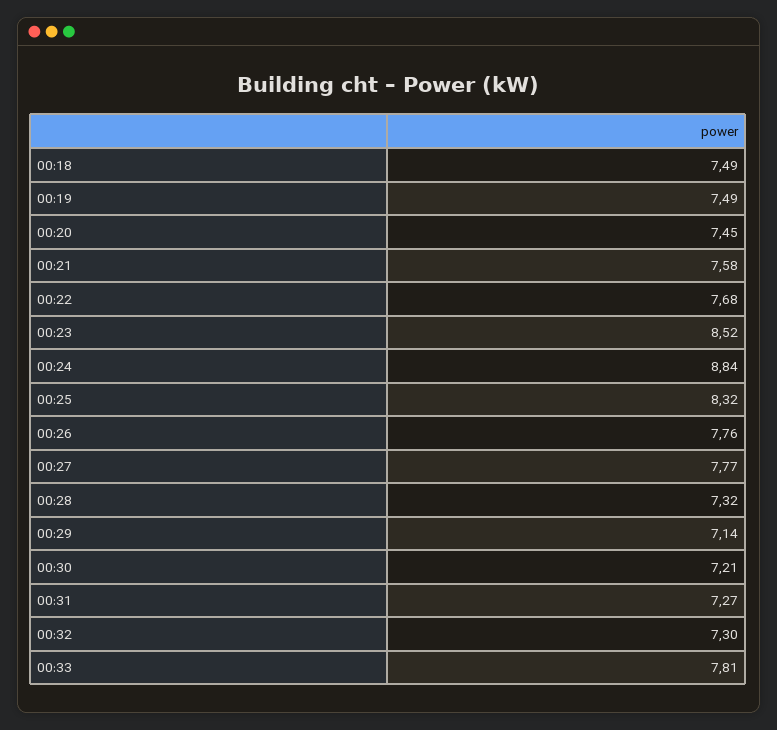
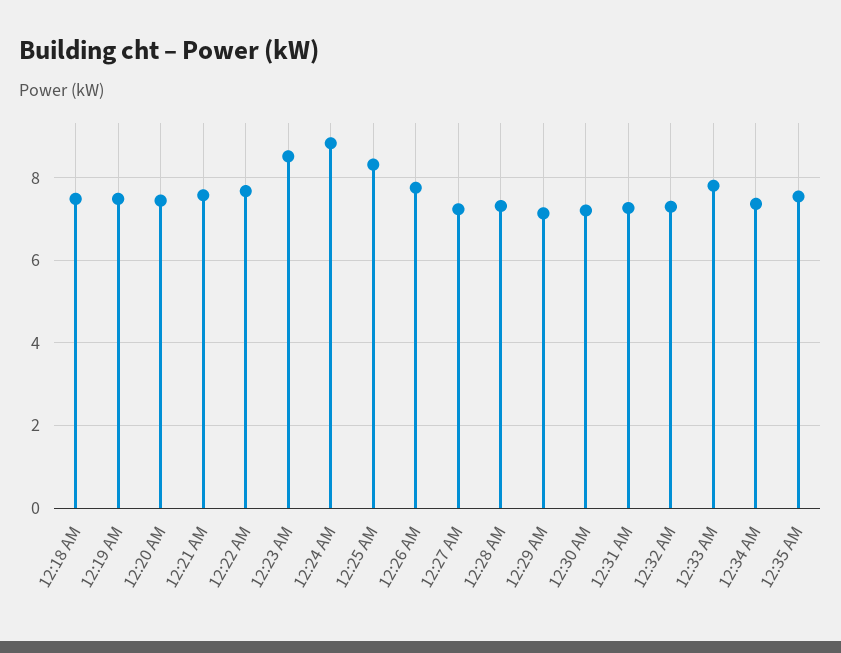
00:27: 7.77 -> 7.2
12:34 AM: none -> 7.4
12:35 AM: none -> 7.6

